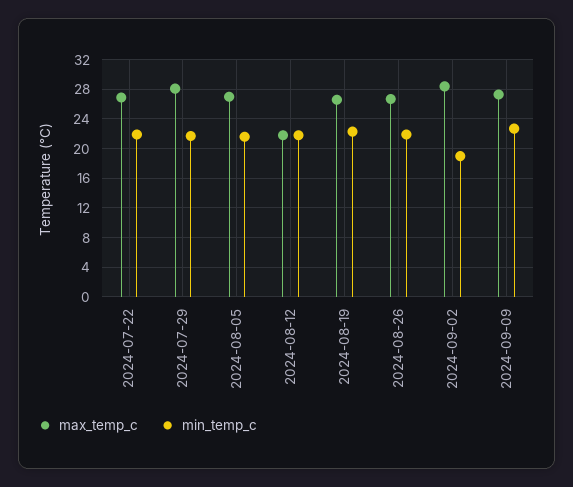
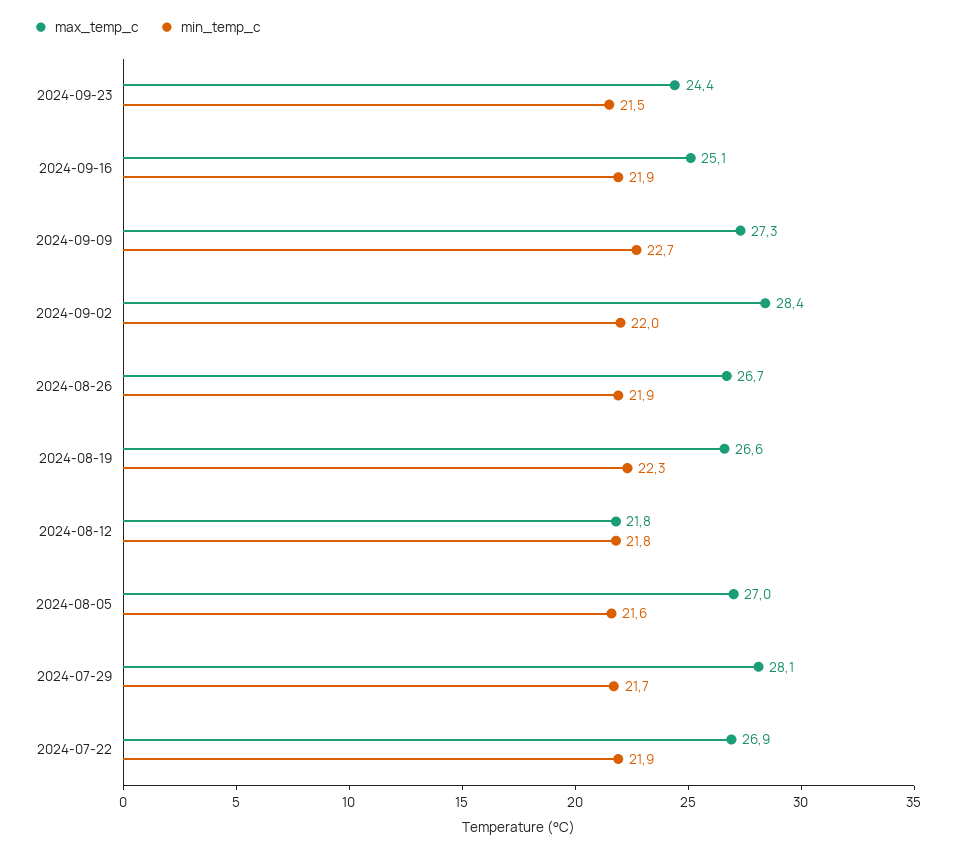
min_temp_c, 2024-09-02: 19 -> 22
max_temp_c, 2024-09-23: none -> 24.4
min_temp_c, 2024-09-23: none -> 21.5
max_temp_c, 2024-09-16: none -> 25.1
min_temp_c, 2024-09-16: none -> 21.9

